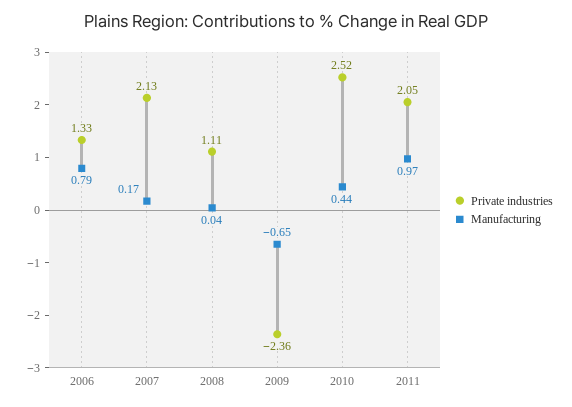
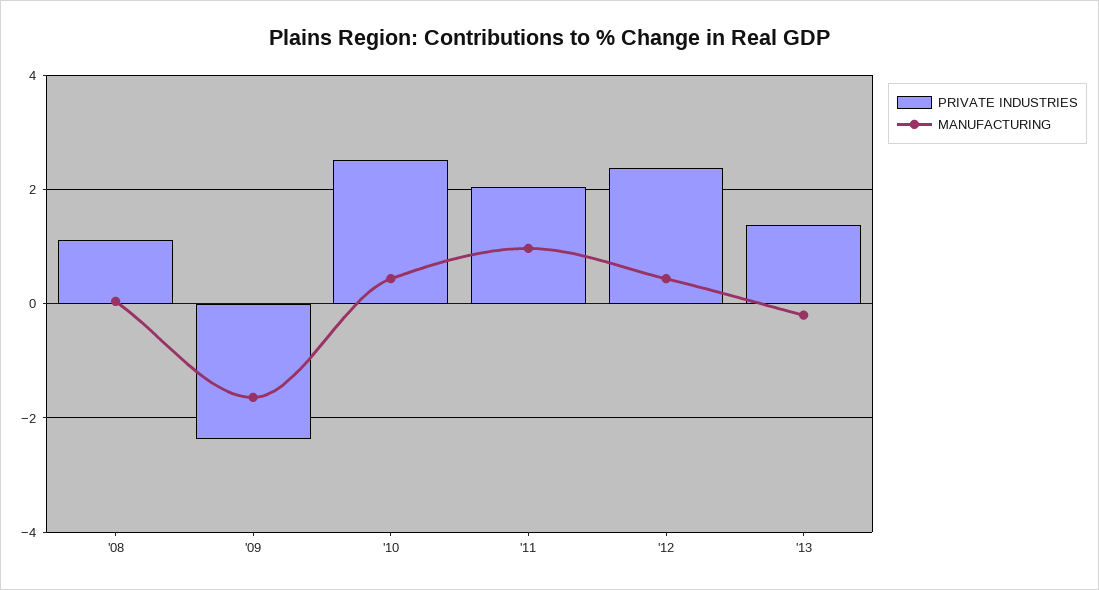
Private industries, 2006: 1.33 -> none
Manufacturing, 2006: 0.79 -> none
Private industries, 2007: 2.13 -> none
Manufacturing, 2007: 0.17 -> none
Manufacturing, 2009: -0.65 -> -1.6
Private industries, '12: none -> 2.4
Manufacturing, '12: none -> 0.4
Private industries, '13: none -> 1.4
Manufacturing, '13: none -> -0.2

